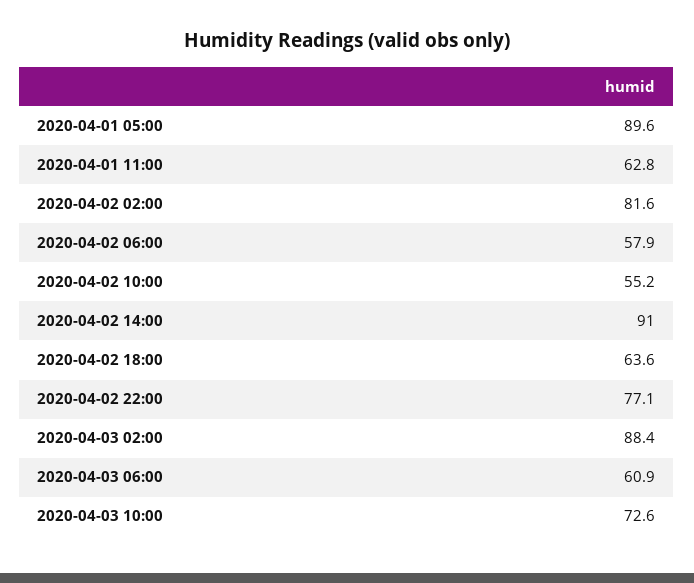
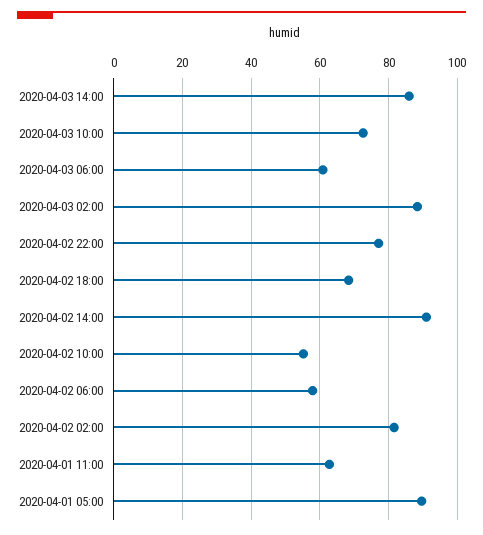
2020-04-02 18:00: 63.6 -> 68
2020-04-03 14:00: none -> 86

